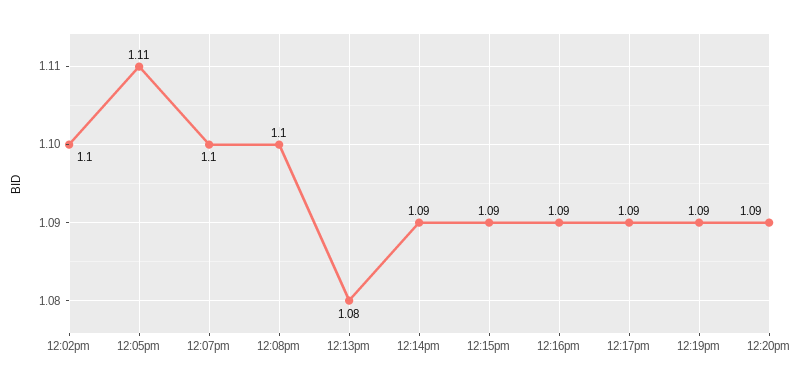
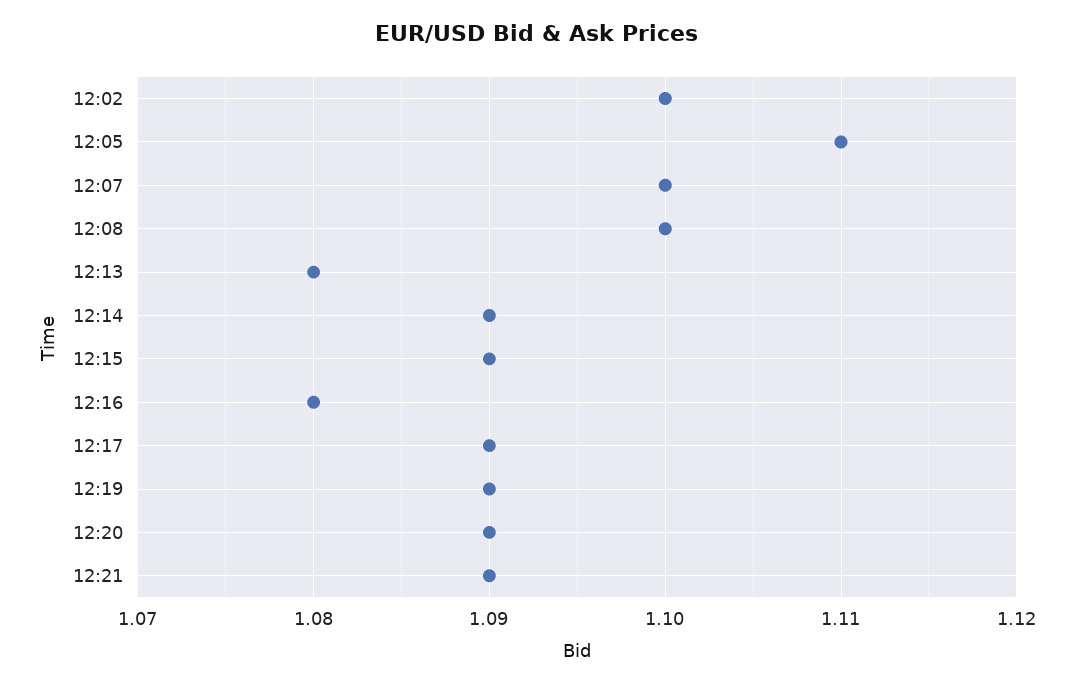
12:16pm: 1.09 -> 1.08
12:21: none -> 1.09

